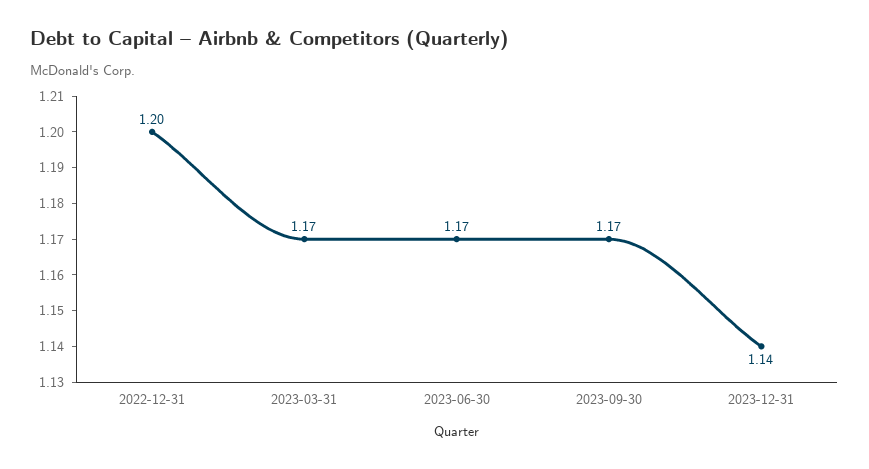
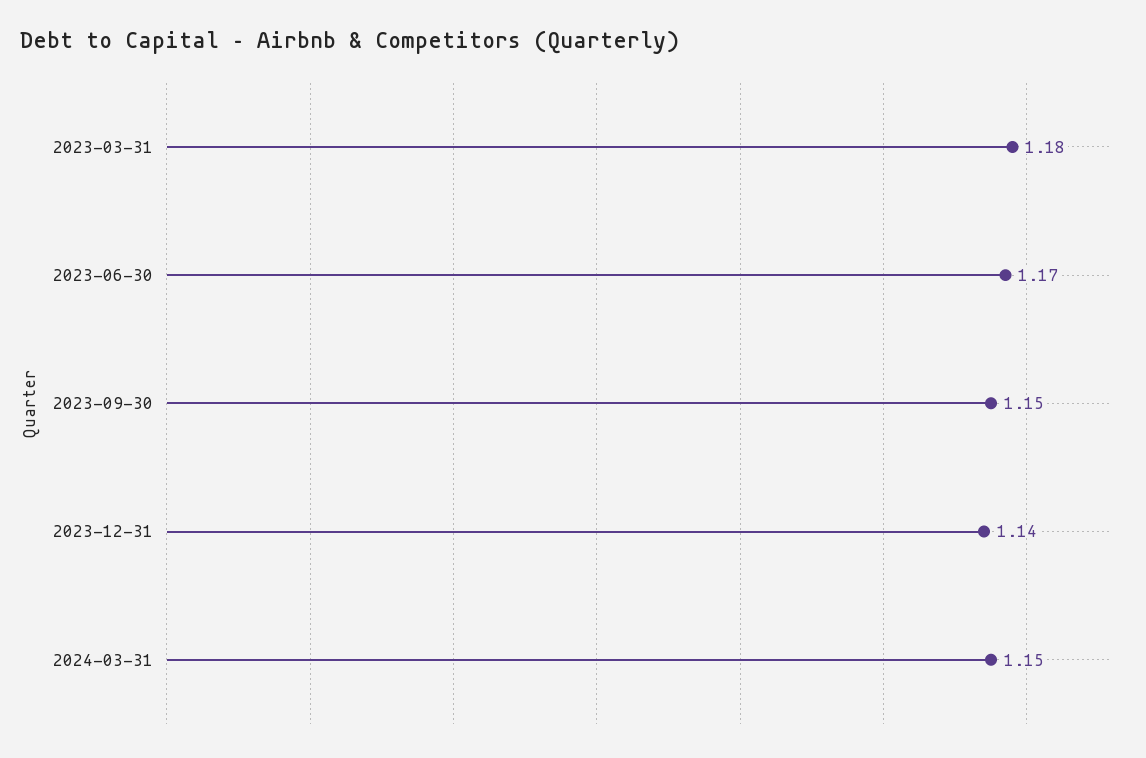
2022-12-31: 1.2 -> none
2023-03-31: 1.17 -> 1.18
2023-09-30: 1.17 -> 1.15
2024-03-31: none -> 1.15

